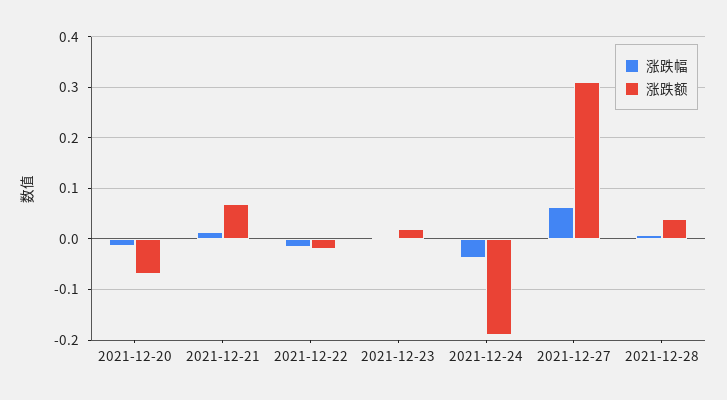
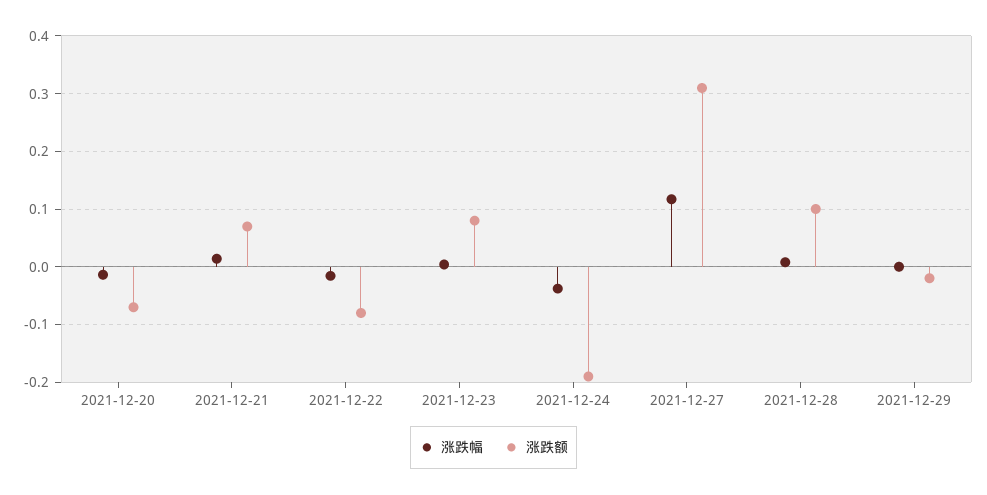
涨跌额, 2021-12-22: -0.02 -> -0.08
涨跌额, 2021-12-23: 0.02 -> 0.08
涨跌幅, 2021-12-27: 0.06 -> 0.12
涨跌额, 2021-12-28: 0.04 -> 0.1
涨跌幅, 2021-12-29: none -> 0
涨跌额, 2021-12-29: none -> -0.02

